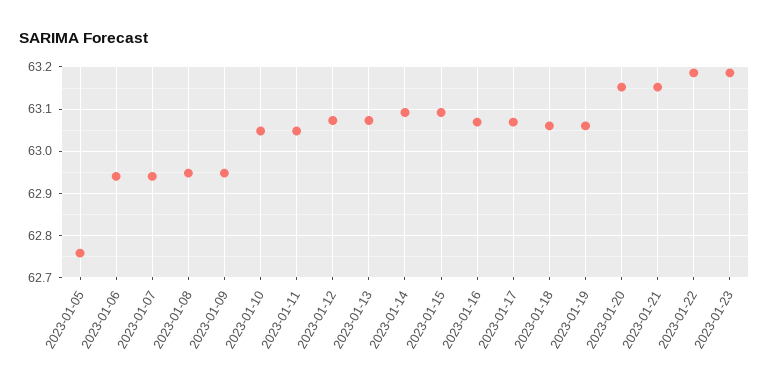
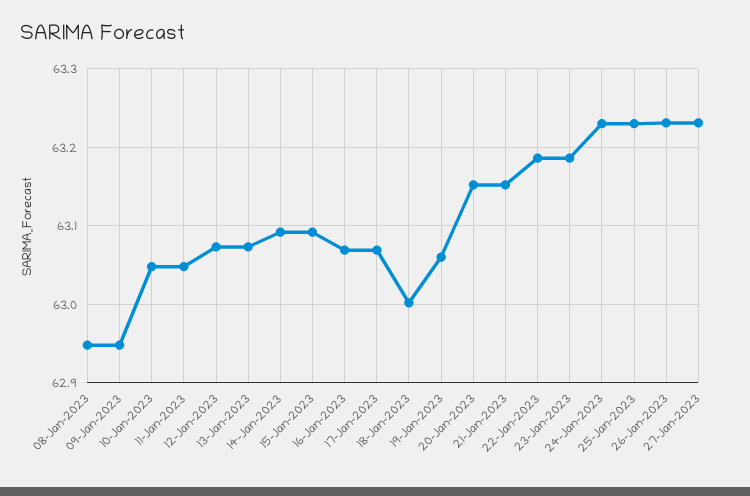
2023-01-05: 62.76 -> none
2023-01-06: 62.94 -> none
2023-01-07: 62.94 -> none
2023-01-18: 63.06 -> 63
24-Jan-2023: none -> 63.23
25-Jan-2023: none -> 63.23
26-Jan-2023: none -> 63.23
27-Jan-2023: none -> 63.23

